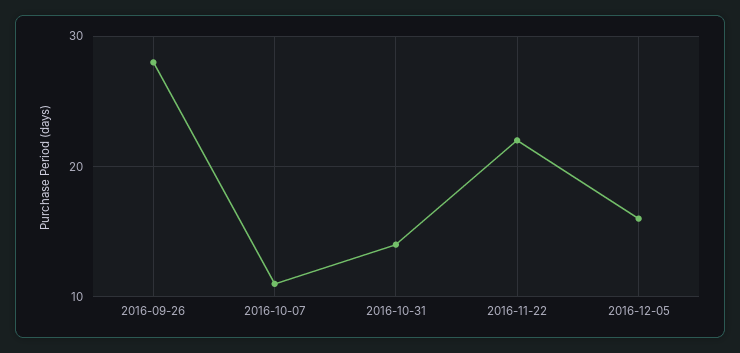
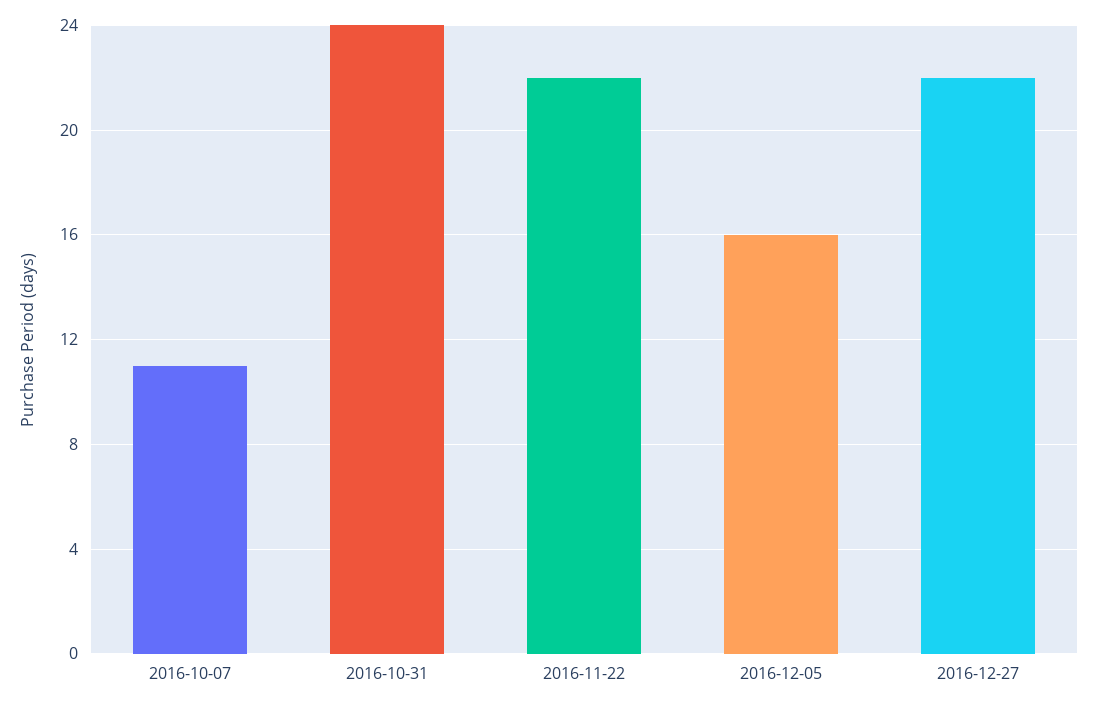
2016-09-26: 28 -> none
2016-10-31: 14 -> 24
2016-12-27: none -> 22

